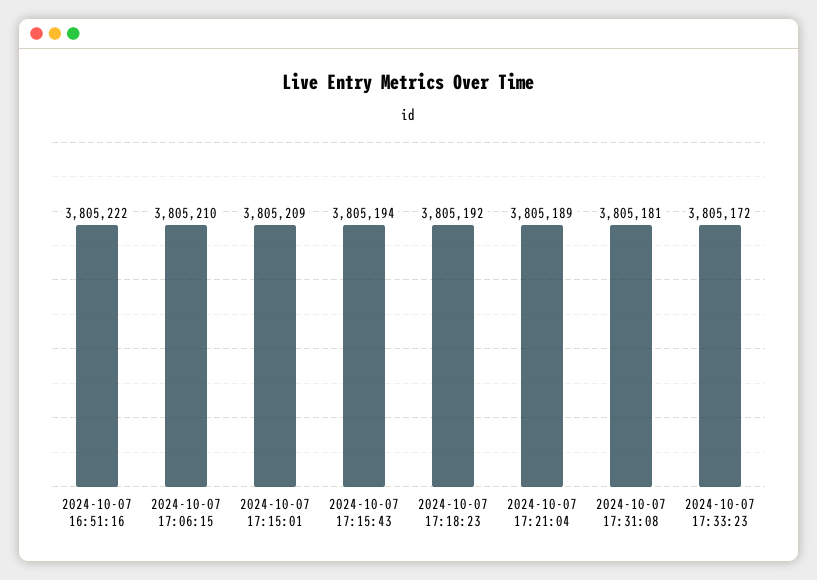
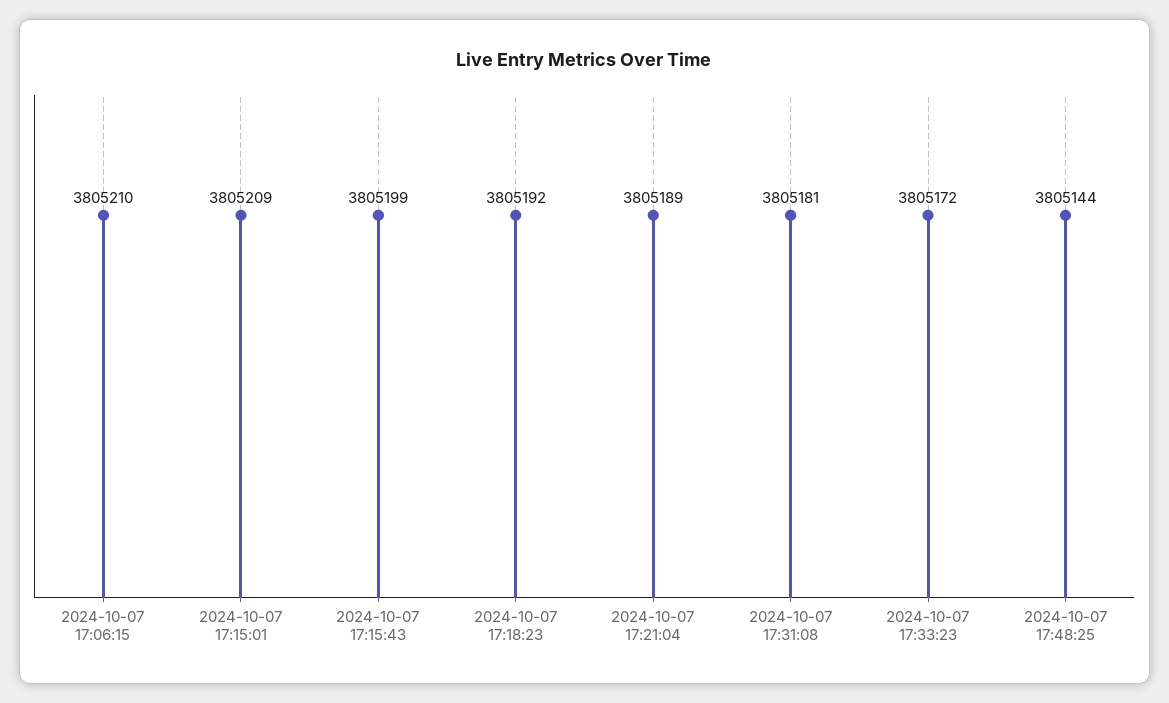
2024-10-07 16:51:16: 3805222 -> none
2024-10-07 17:15:43: 3805194 -> 3805199
2024-10-07 17:48:25: none -> 3805144

